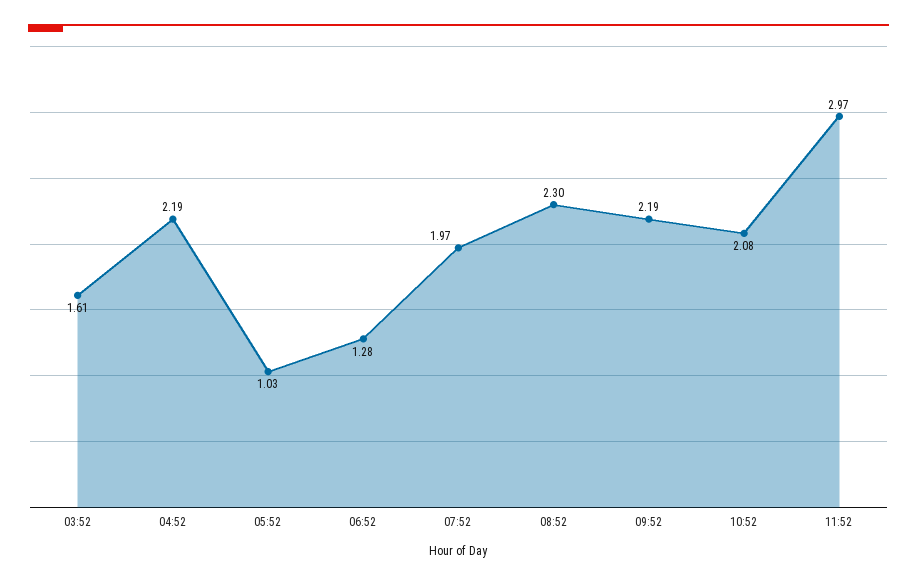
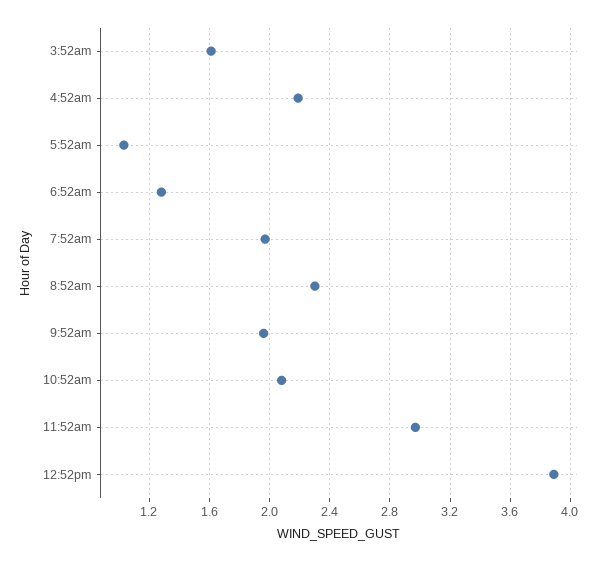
09:52: 2.19 -> 1.95
12:52pm: none -> 3.9

